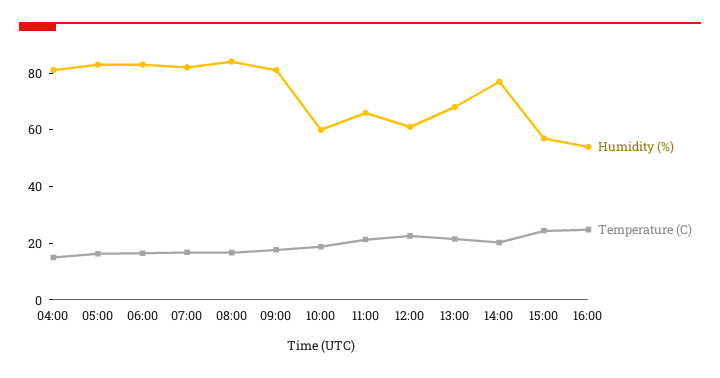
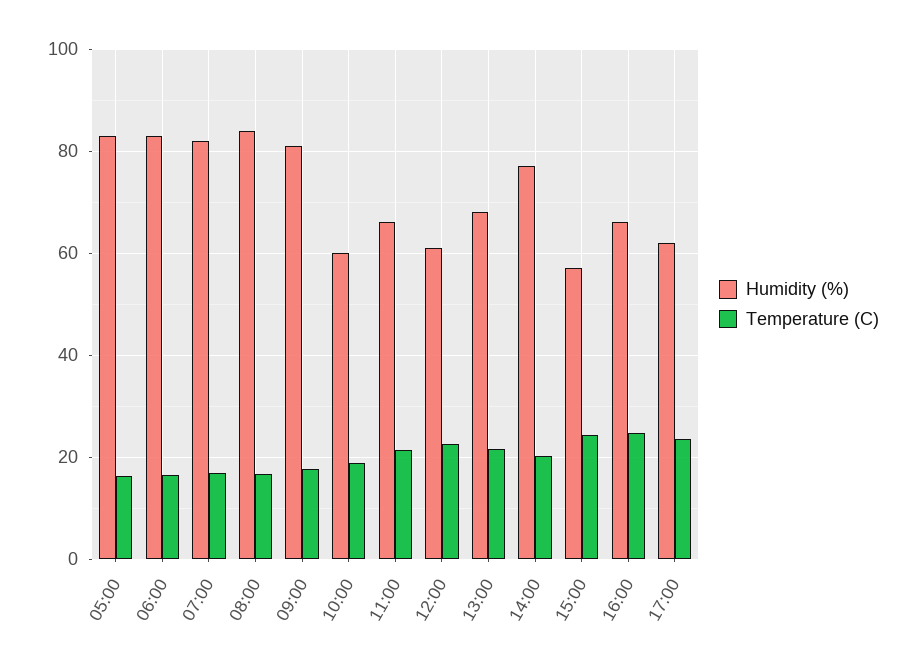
Humidity (%), 04:00: 80 -> none
Temperature (C), 04:00: 15 -> none
Humidity (%), 16:00: 55 -> 66
Humidity (%), 17:00: none -> 62
Temperature (C), 17:00: none -> 24

